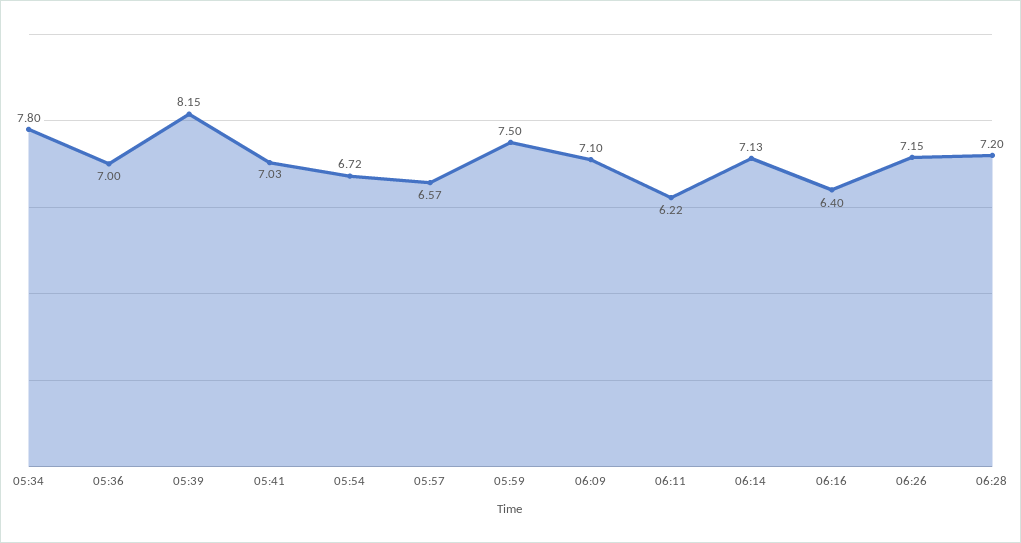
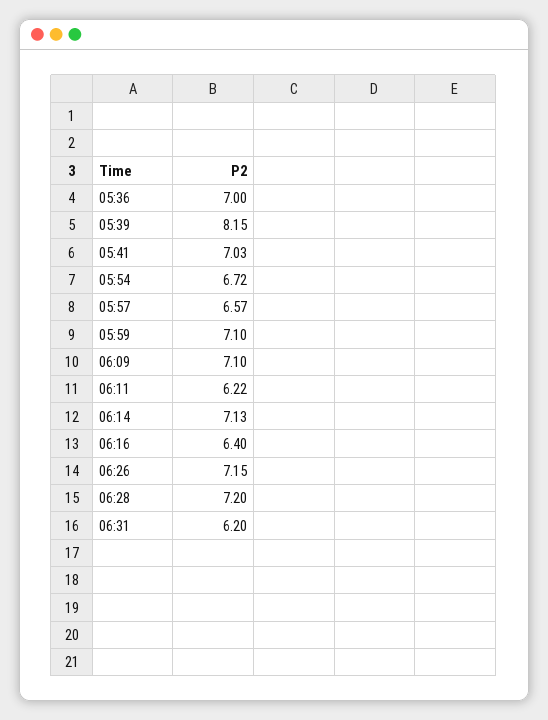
05:34: 7.8 -> none
05:59: 7.5 -> 7.1
06:31: none -> 6.2

